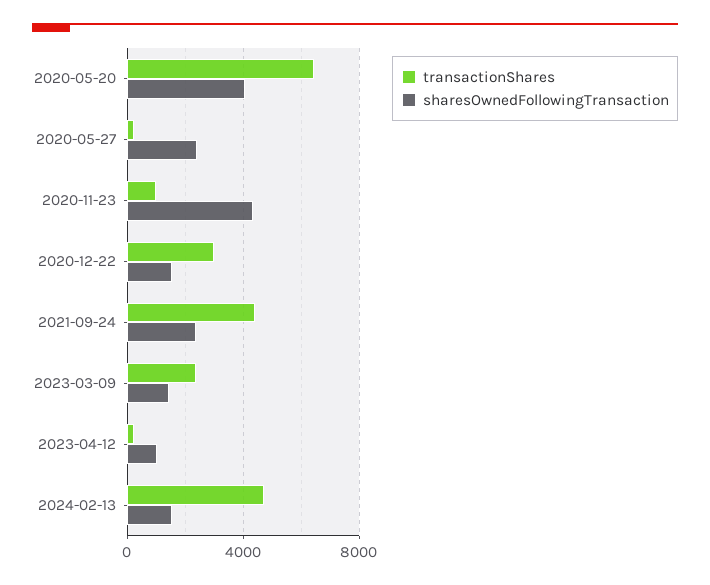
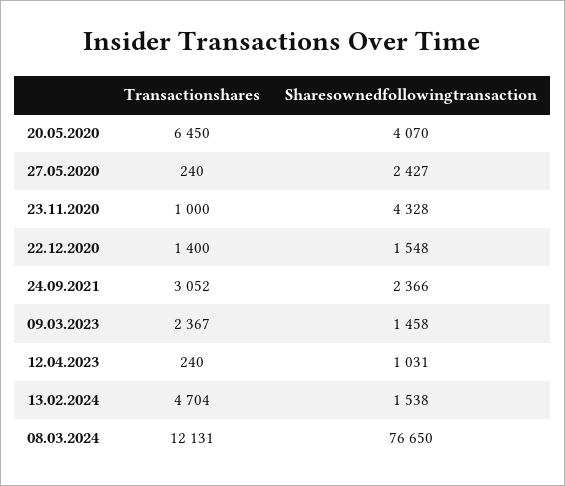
transactionShares, 2020-12-22: 3000 -> 1400
transactionShares, 2021-09-24: 4500 -> 3052
transactionShares, 08.03.2024: none -> 12131
sharesOwnedFollowingTransaction, 08.03.2024: none -> 76650

